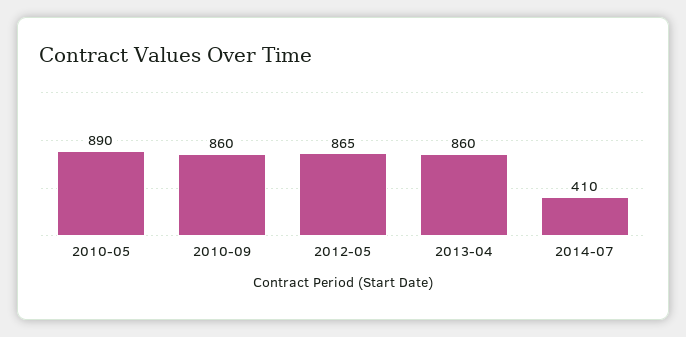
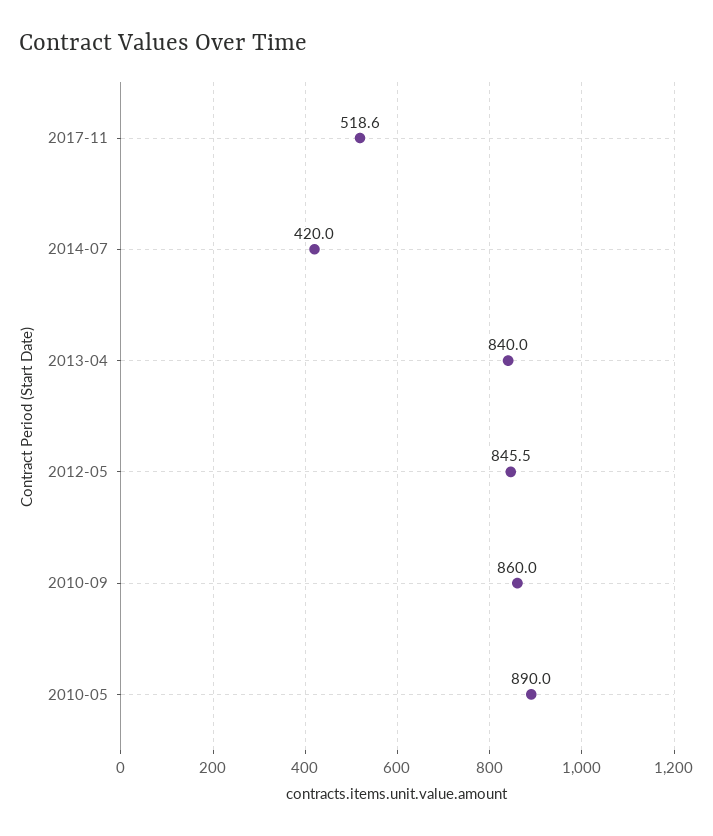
2012-05: 865 -> 845.5
2013-04: 860 -> 840
2014-07: 410 -> 420
2017-11: none -> 518.6

